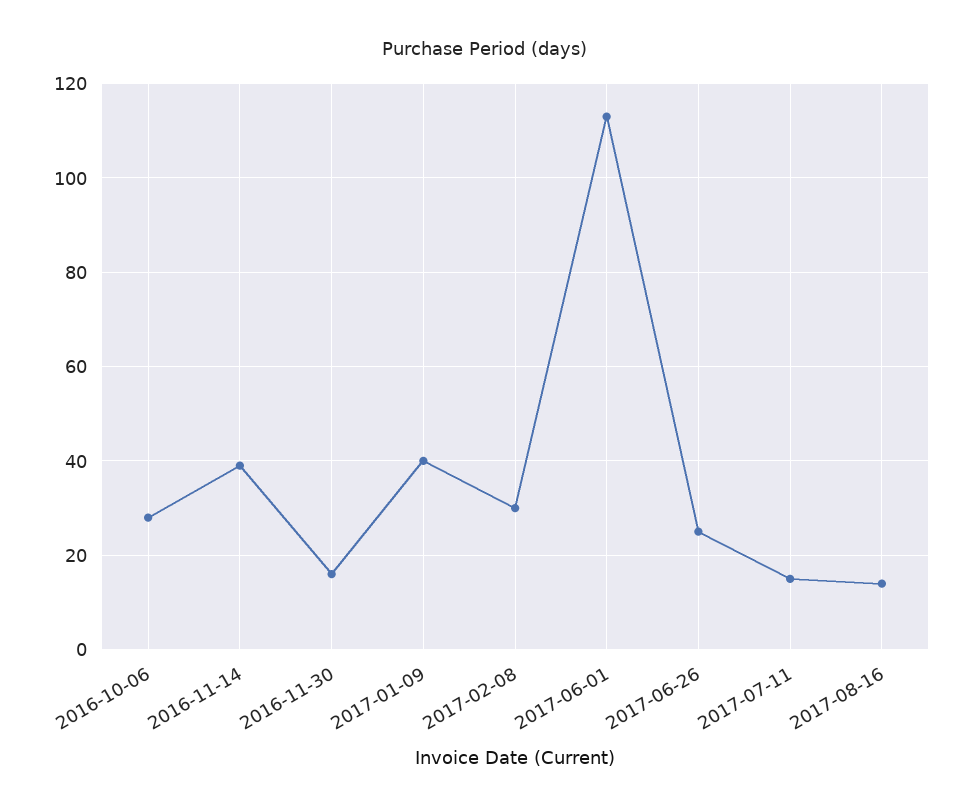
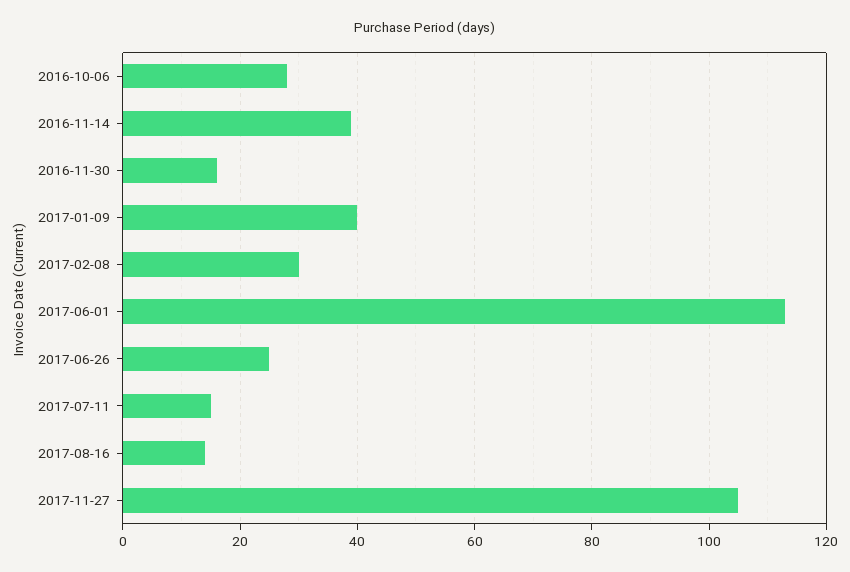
2017-11-27: none -> 105

